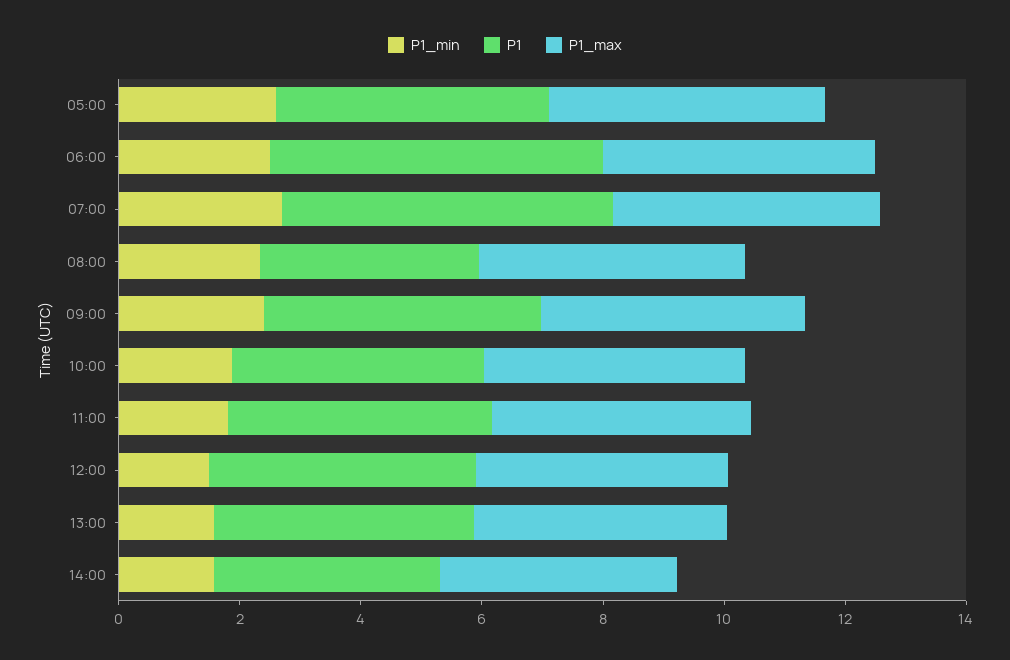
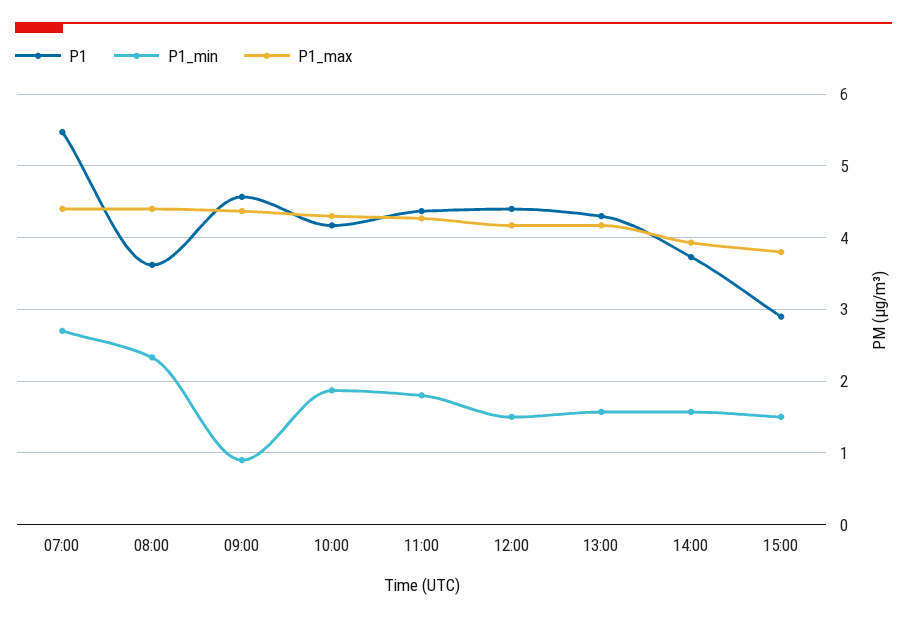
P1_min, 05:00: 2.5 -> none
P1, 05:00: 4.5 -> none
P1_max, 05:00: 4.5 -> none
P1_min, 06:00: 2.5 -> none
P1, 06:00: 5.5 -> none
P1_max, 06:00: 4.5 -> none
P1_min, 09:00: 2.5 -> 0.9
P1, 15:00: none -> 2.9
P1_min, 15:00: none -> 1.5
P1_max, 15:00: none -> 3.8

